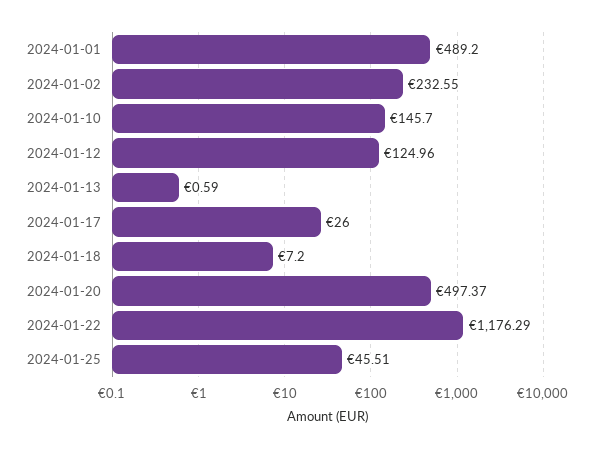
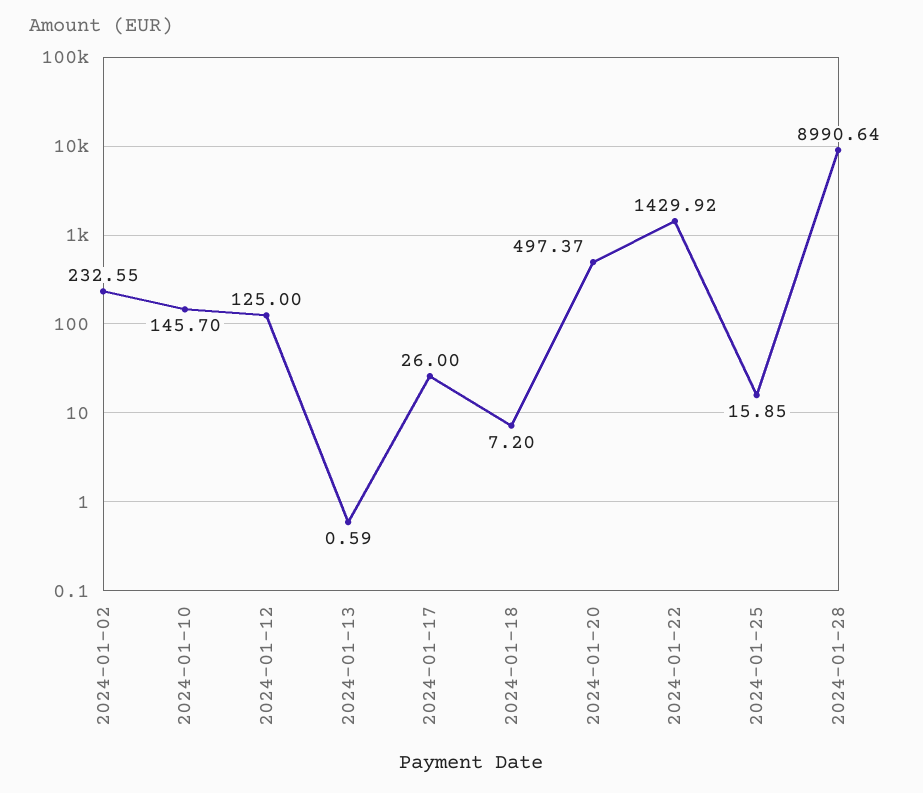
2024-01-01: 489.2 -> none
2024-01-12: 124.96 -> 125
2024-01-22: 1176.29 -> 1429.92
2024-01-25: 45.51 -> 15.85
2024-01-28: none -> 8990.64

